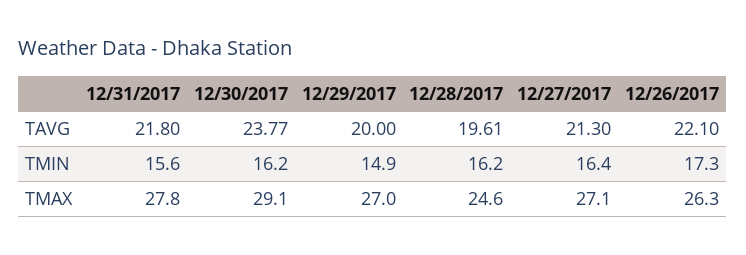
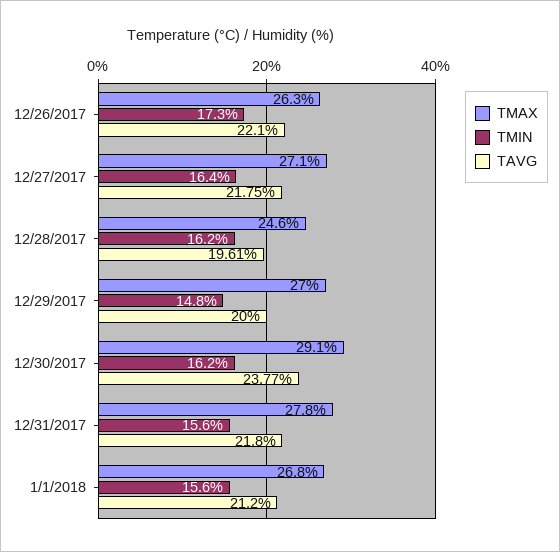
TAVG, 12/27/2017: 21.3 -> 21.75
TMIN, 12/29/2017: 14.9 -> 14.8
TMAX, 1/1/2018: none -> 26.8
TMIN, 1/1/2018: none -> 15.6
TAVG, 1/1/2018: none -> 21.2

